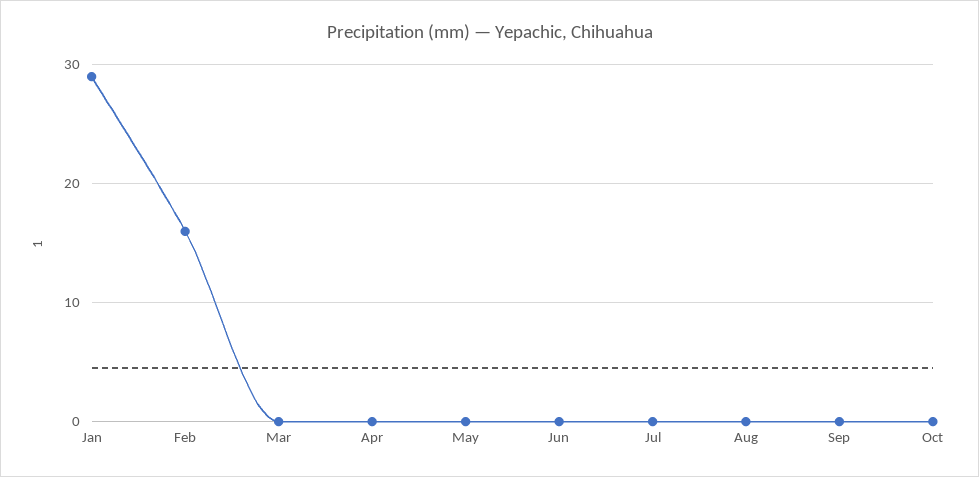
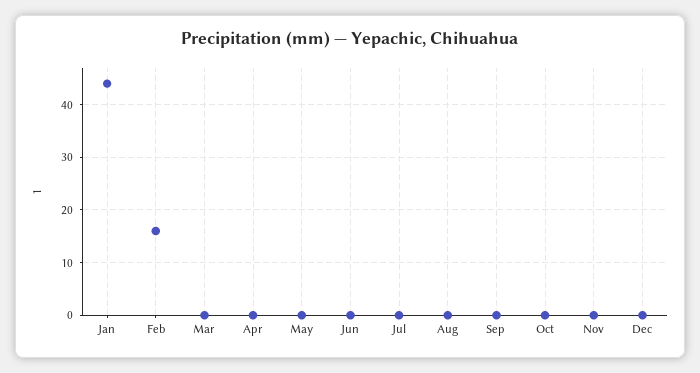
Jan: 29 -> 45
Nov: none -> 0
Dec: none -> 0

